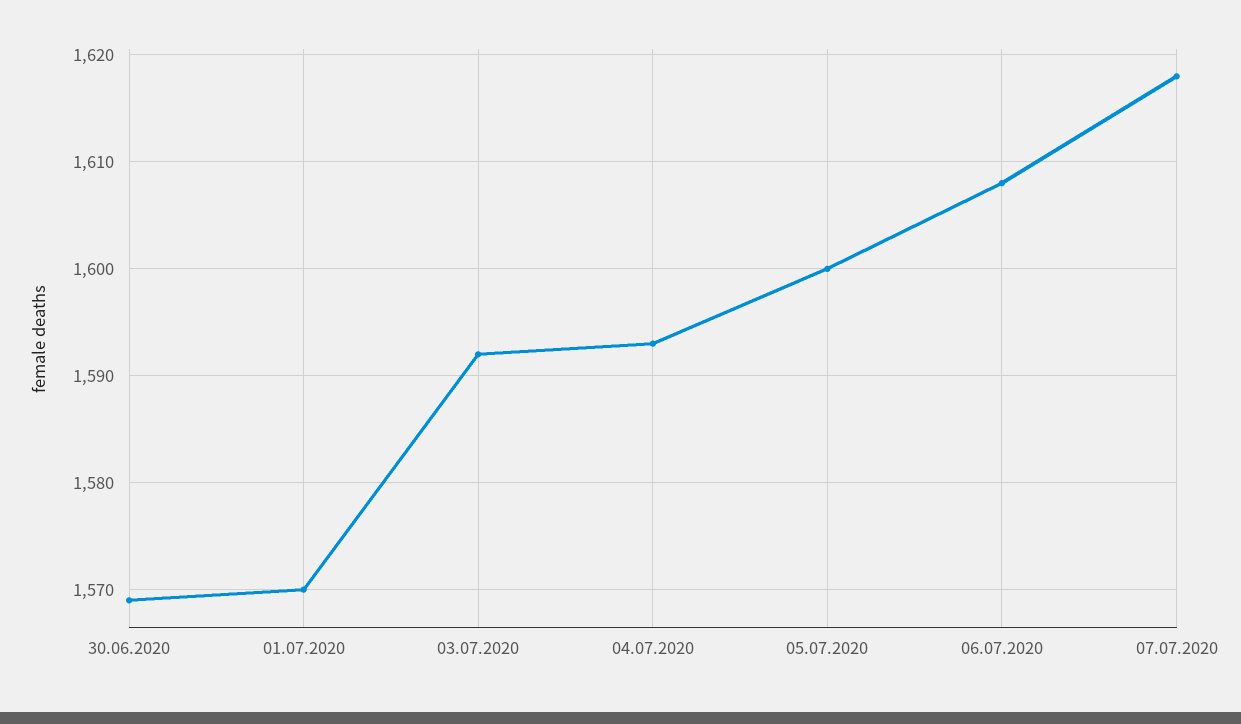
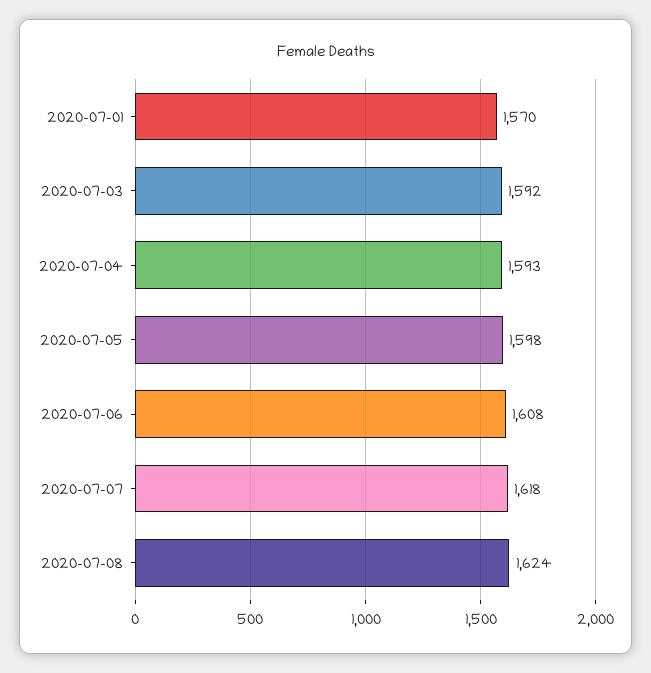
30.06.2020: 1569 -> none
05.07.2020: 1600 -> 1598
2020-07-08: none -> 1624

